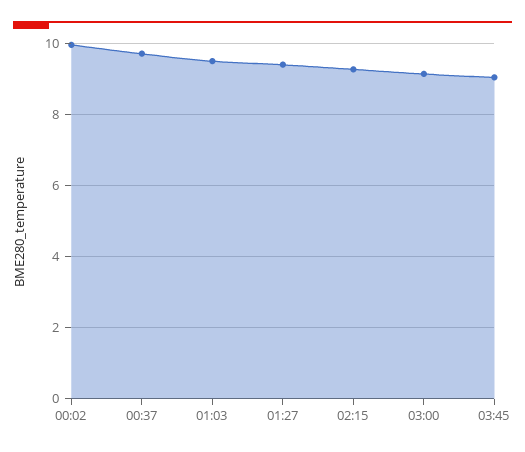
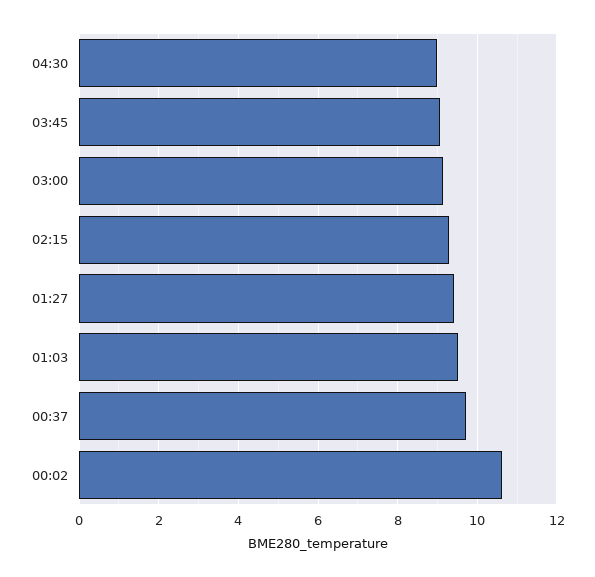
00:02: 10 -> 10.6
04:30: none -> 9

